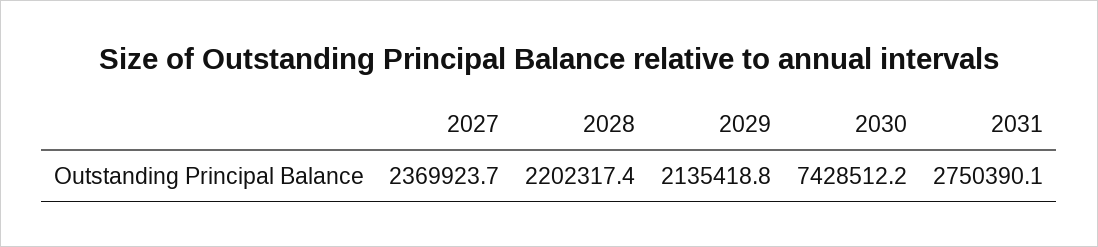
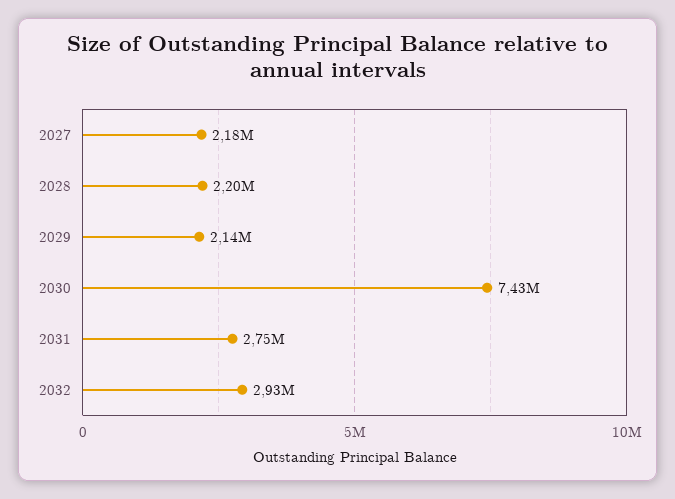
2027: 2369923.7 -> 2180000
2032: none -> 2930000

